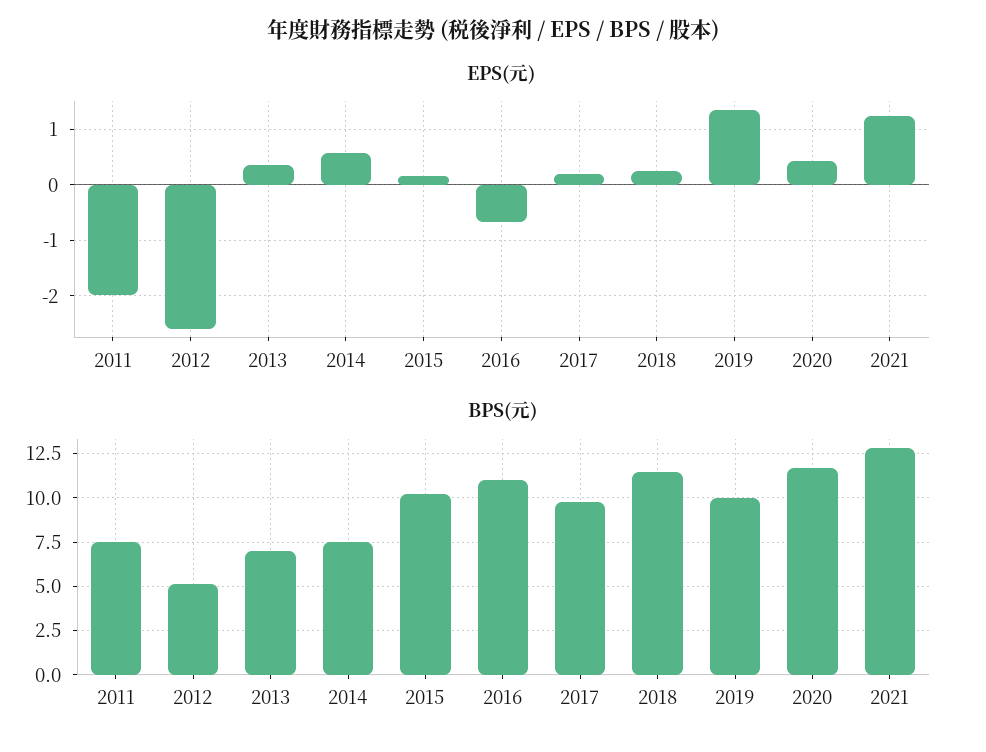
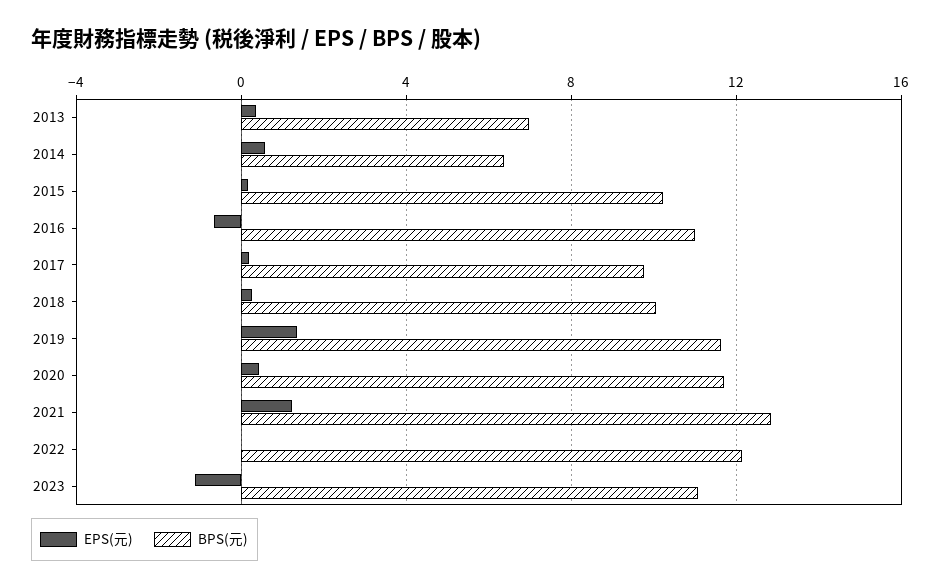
EPS(元), 2011: -2 -> none
EPS(元), 2012: -2.6 -> none
BPS(元), 2011: 7.5 -> none
BPS(元), 2012: 5 -> none
BPS(元), 2014: 7.5 -> 6.5
BPS(元), 2018: 11.5 -> 10
BPS(元), 2019: 10 -> 11.5
EPS(元), 2022: none -> 0
BPS(元), 2022: none -> 12
EPS(元), 2023: none -> -1
BPS(元), 2023: none -> 11

